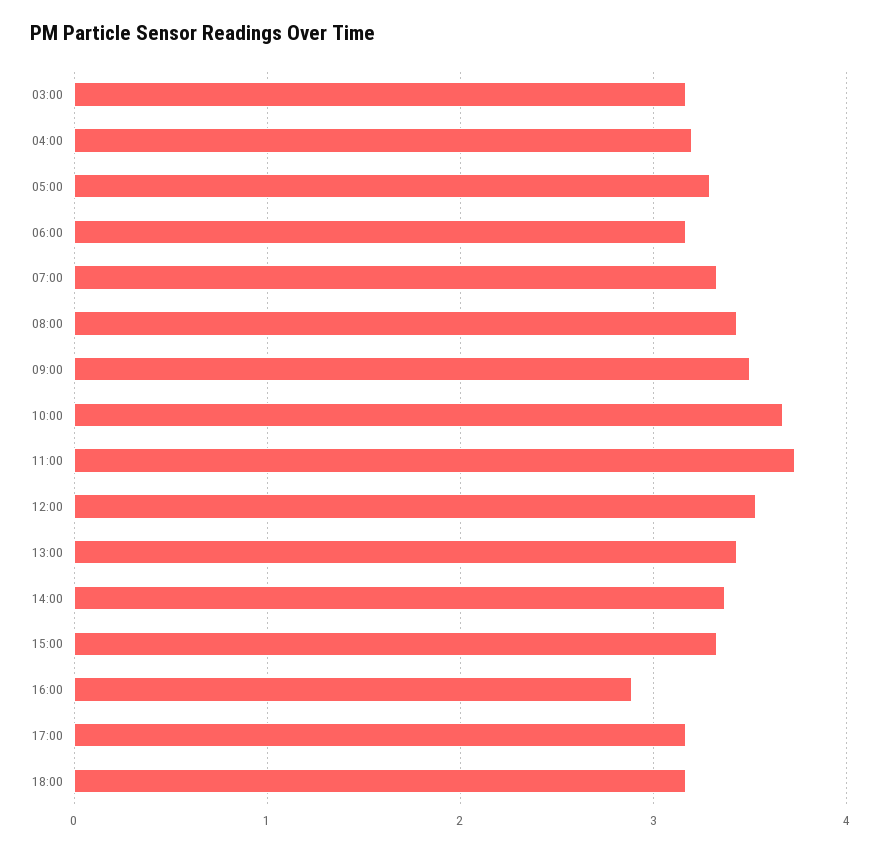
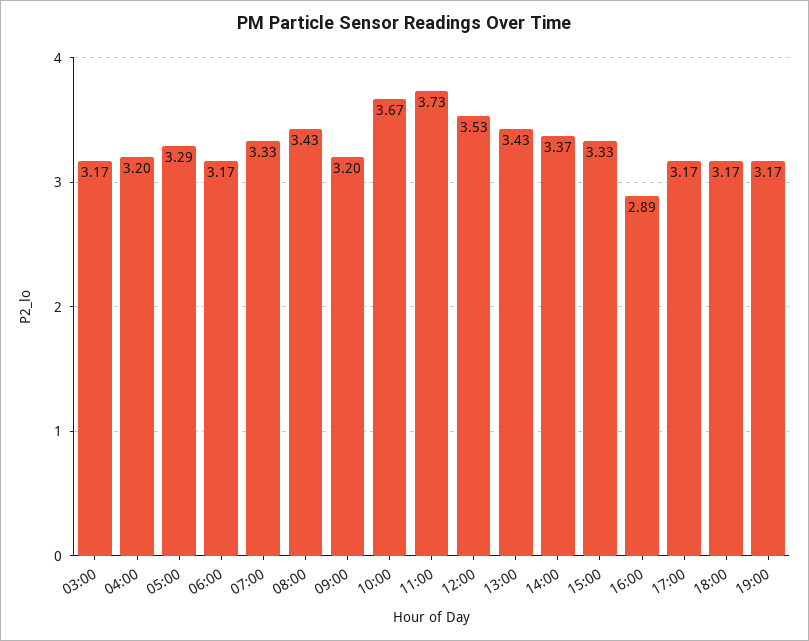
09:00: 3.5 -> 3.2
19:00: none -> 3.17

